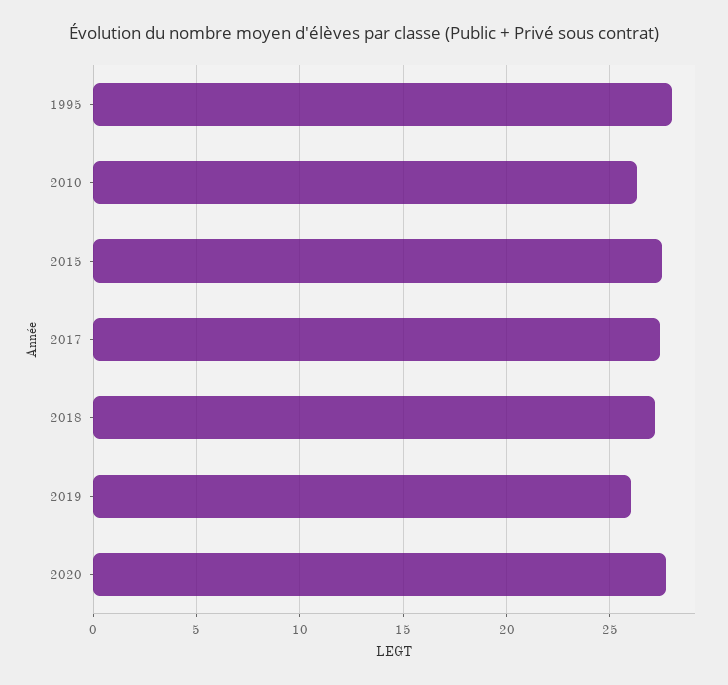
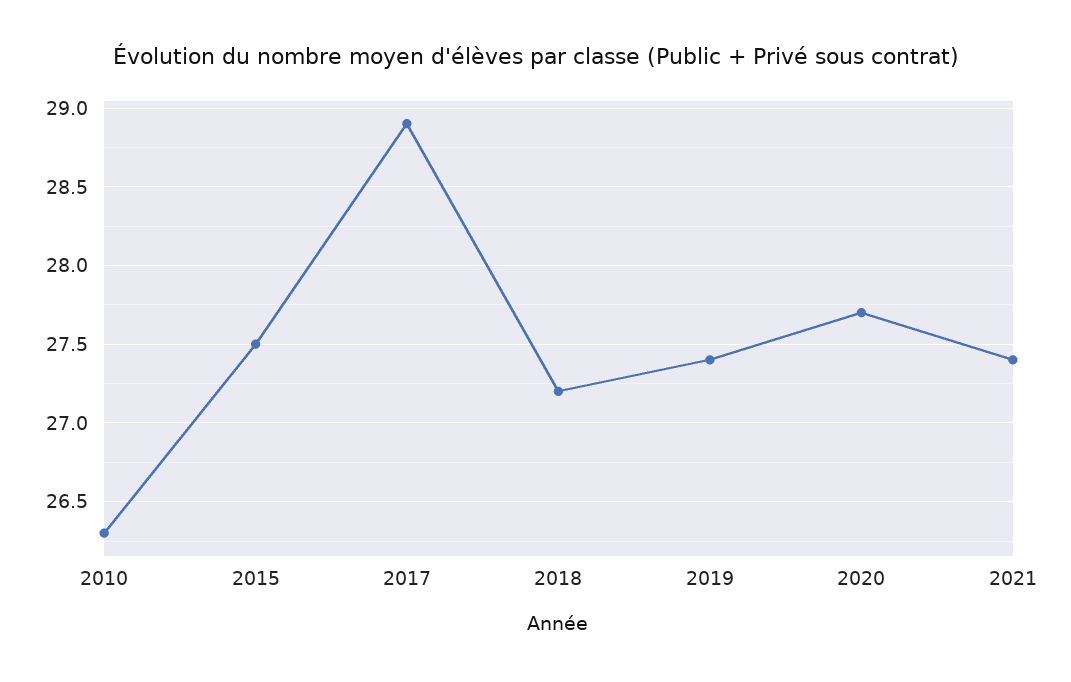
1995: 28 -> none
2017: 27.5 -> 28.9
2019: 26 -> 27.4
2021: none -> 27.4

